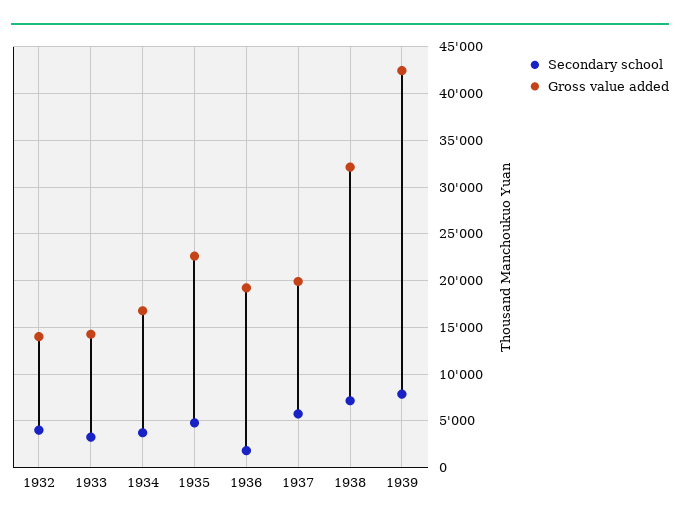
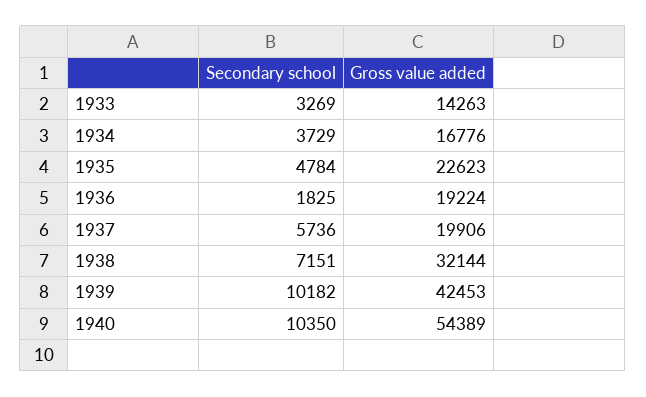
Secondary school, 1932: 4000 -> none
Gross value added, 1932: 14000 -> none
Secondary school, 1939: 8000 -> 10182
Secondary school, 1940: none -> 10350
Gross value added, 1940: none -> 54389

